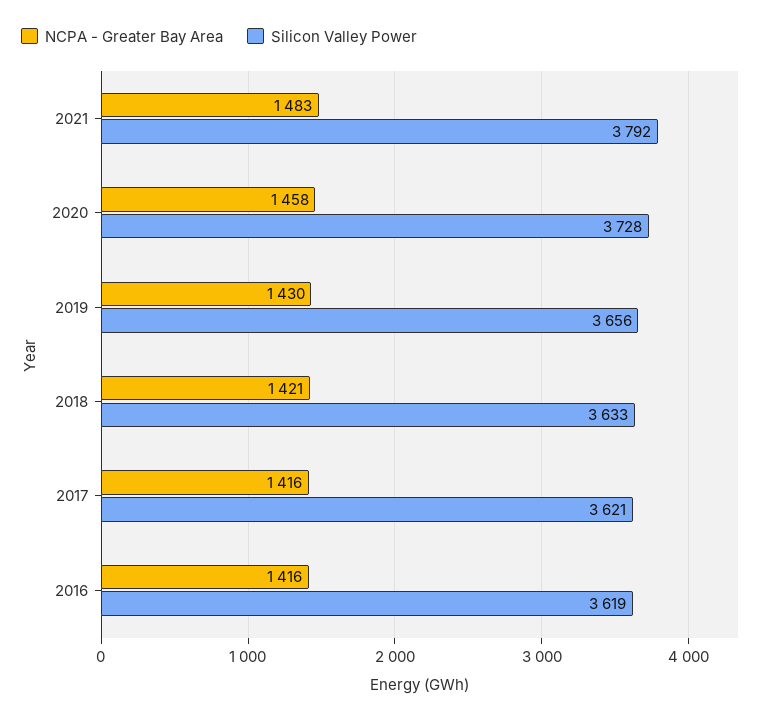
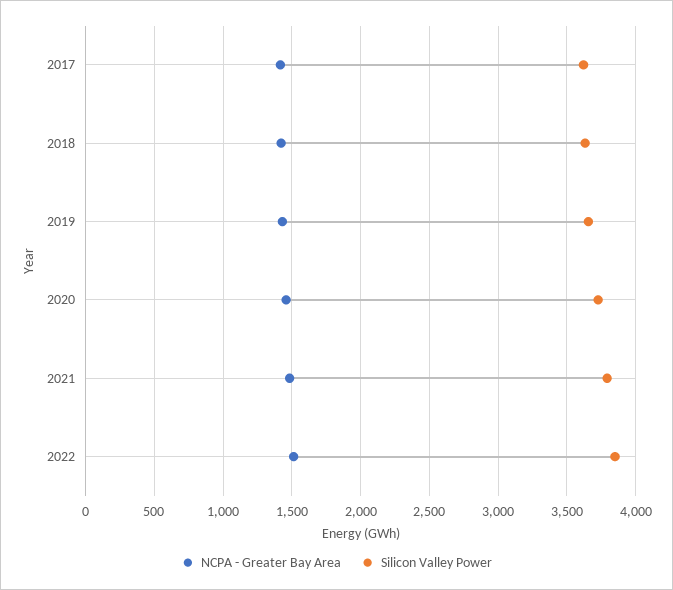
NCPA - Greater Bay Area, 2016: 1416 -> none
Silicon Valley Power, 2016: 3619 -> none
NCPA - Greater Bay Area, 2022: none -> 1500
Silicon Valley Power, 2022: none -> 3850

